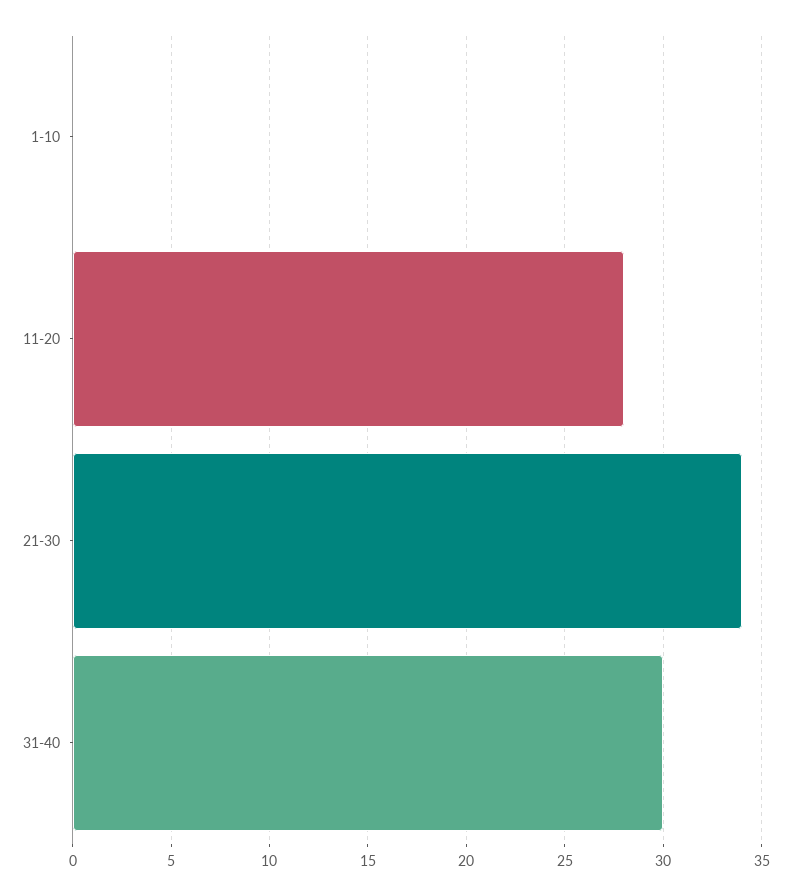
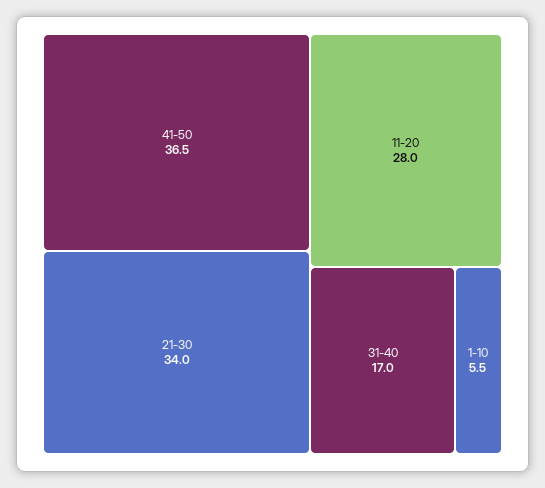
1-10: 0 -> 5.5
31-40: 30 -> 17
41-50: none -> 36.5

